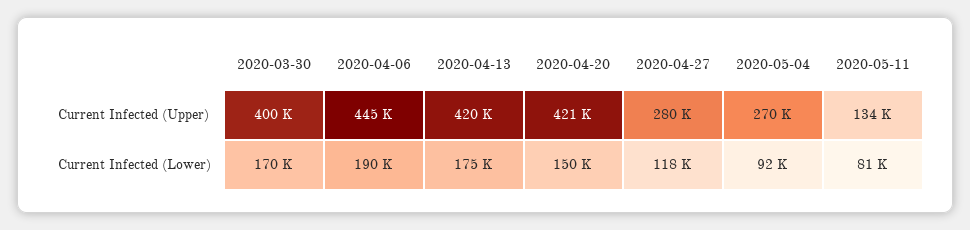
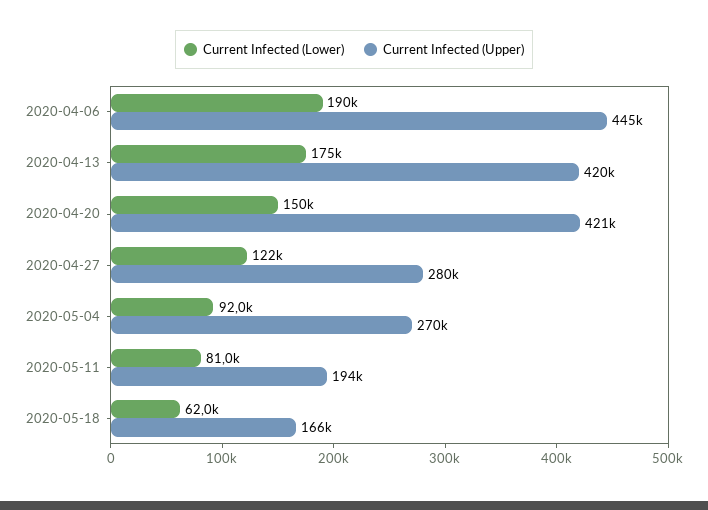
Current Infected (Upper), 2020-03-30: 400000 -> none
Current Infected (Upper), 2020-05-11: 134000 -> 194000
Current Infected (Lower), 2020-03-30: 170000 -> none
Current Infected (Lower), 2020-04-27: 118000 -> 122000
Current Infected (Lower), 2020-05-18: none -> 62000
Current Infected (Upper), 2020-05-18: none -> 166000

